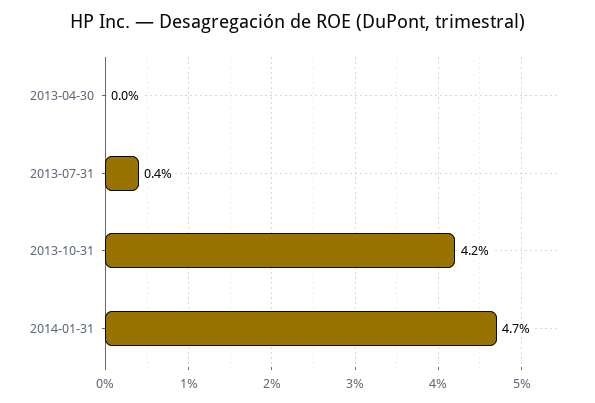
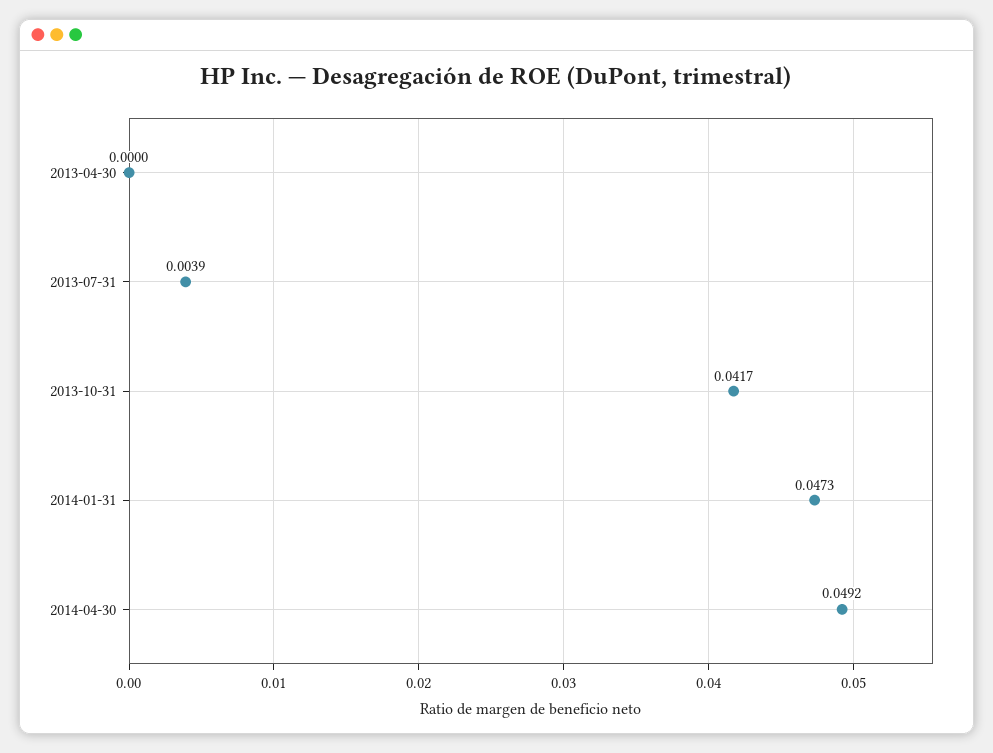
2014-04-30: none -> 0.0492

